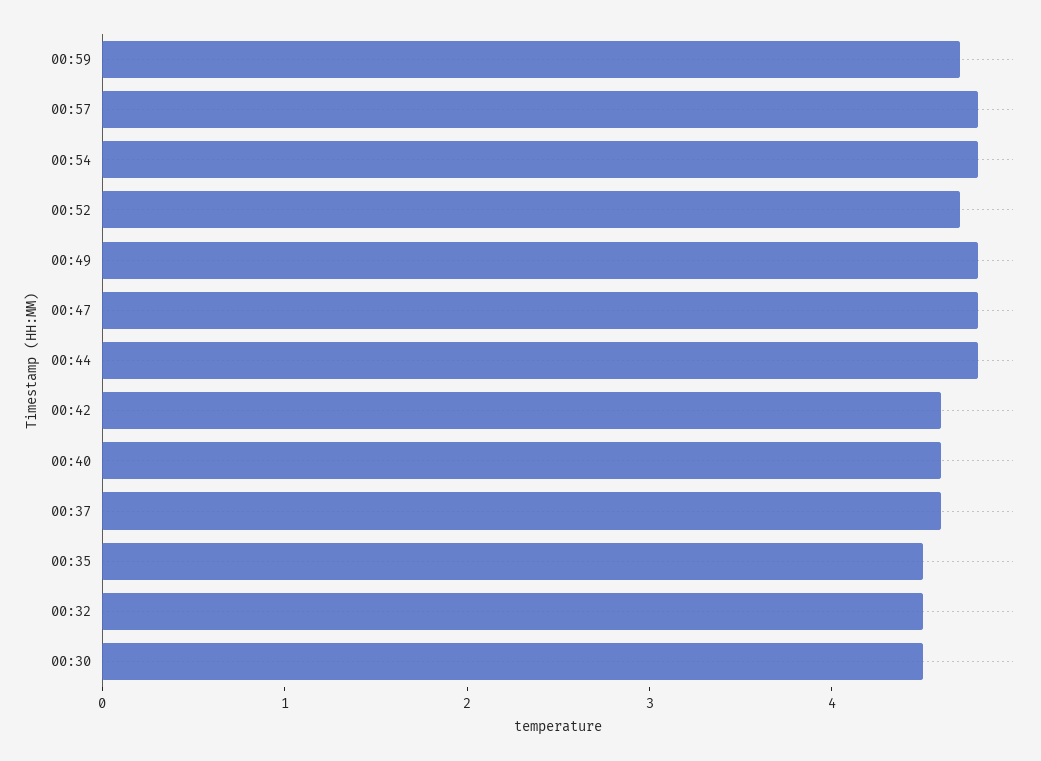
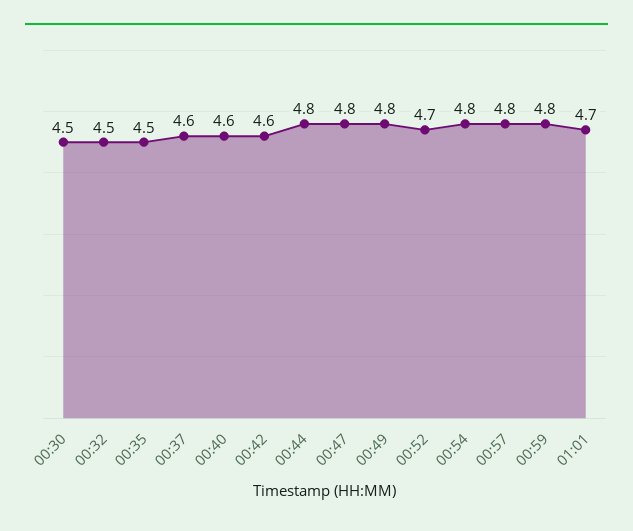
00:59: 4.7 -> 4.8
01:01: none -> 4.7

